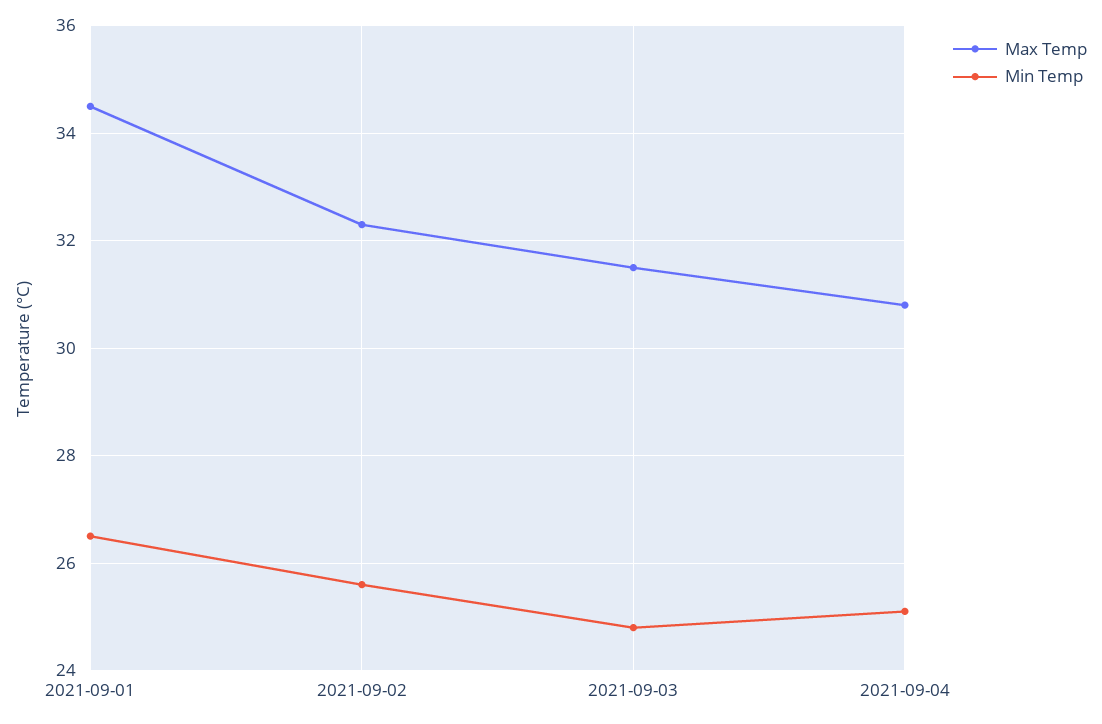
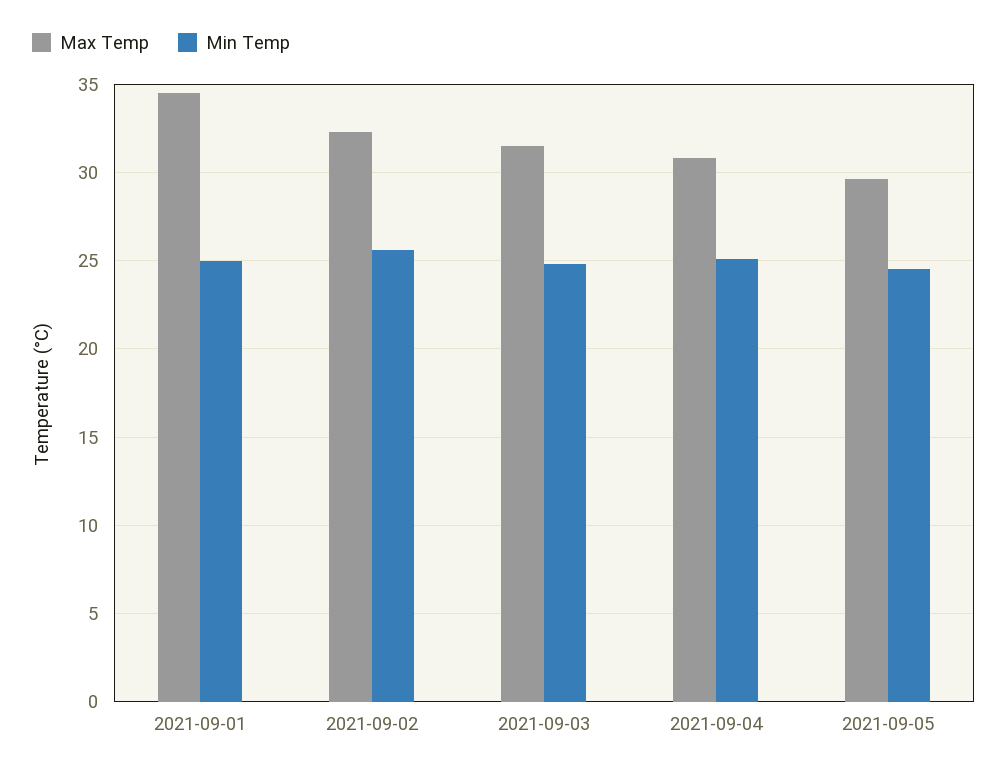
Min Temp, 2021-09-01: 26.5 -> 25
Max Temp, 2021-09-05: none -> 29.5
Min Temp, 2021-09-05: none -> 24.5

